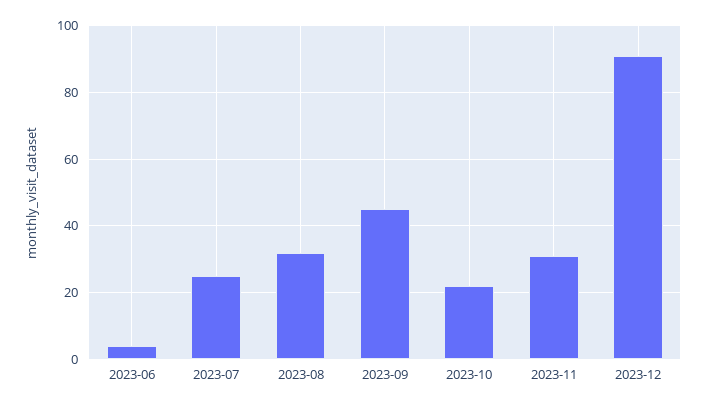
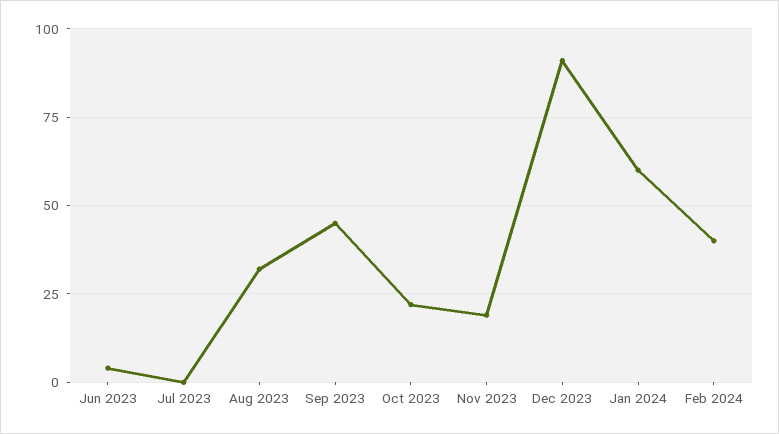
2023-07: 25 -> 0
2023-11: 30 -> 20
Jan 2024: none -> 60
Feb 2024: none -> 40

